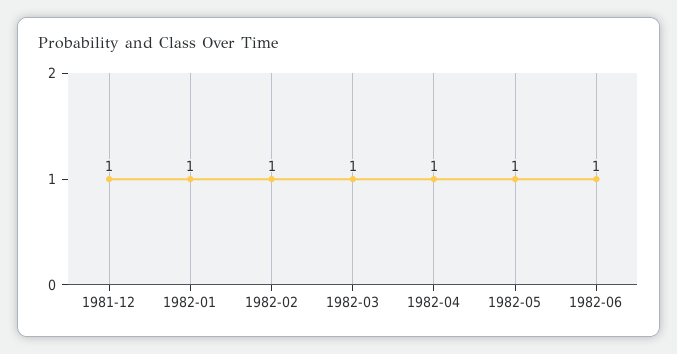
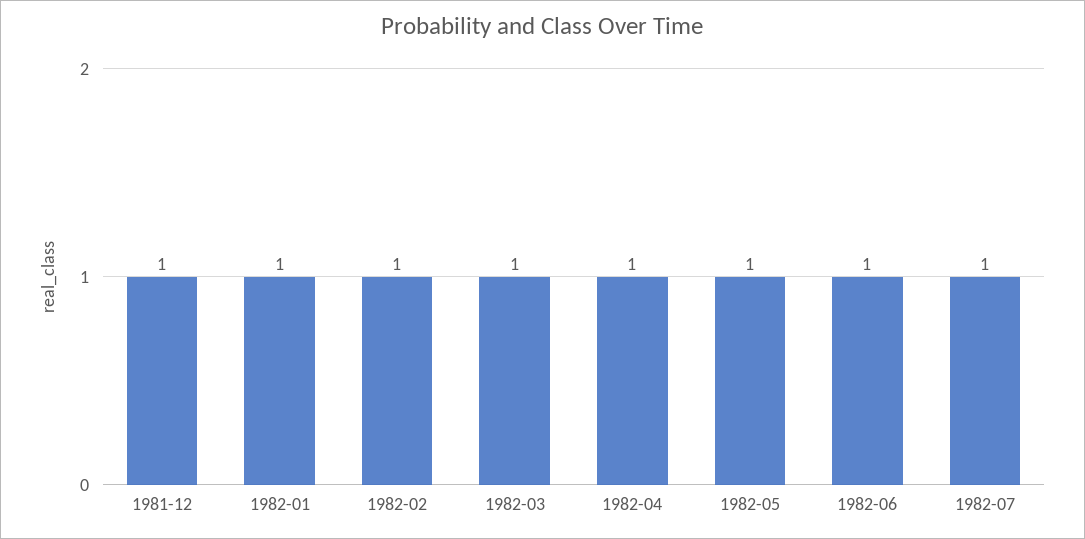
1982-07: none -> 1

